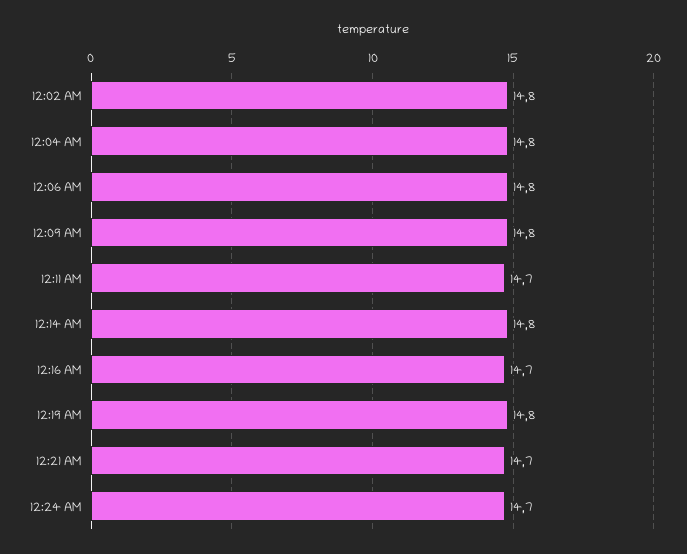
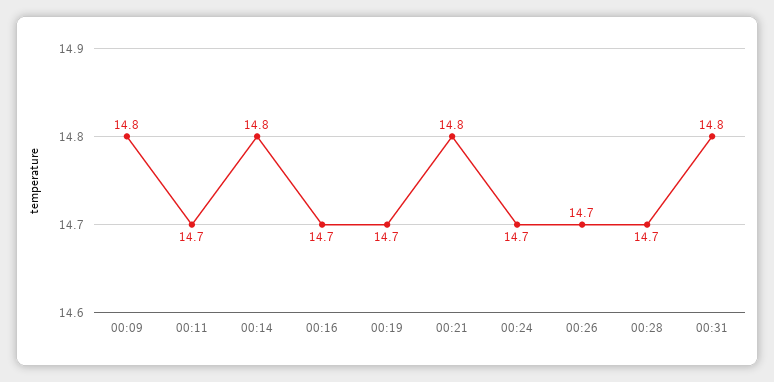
12:02 AM: 14.8 -> none
12:04 AM: 14.8 -> none
12:06 AM: 14.8 -> none
12:19 AM: 14.8 -> 14.7
12:21 AM: 14.7 -> 14.8
00:26: none -> 14.7
00:28: none -> 14.7
00:31: none -> 14.8

